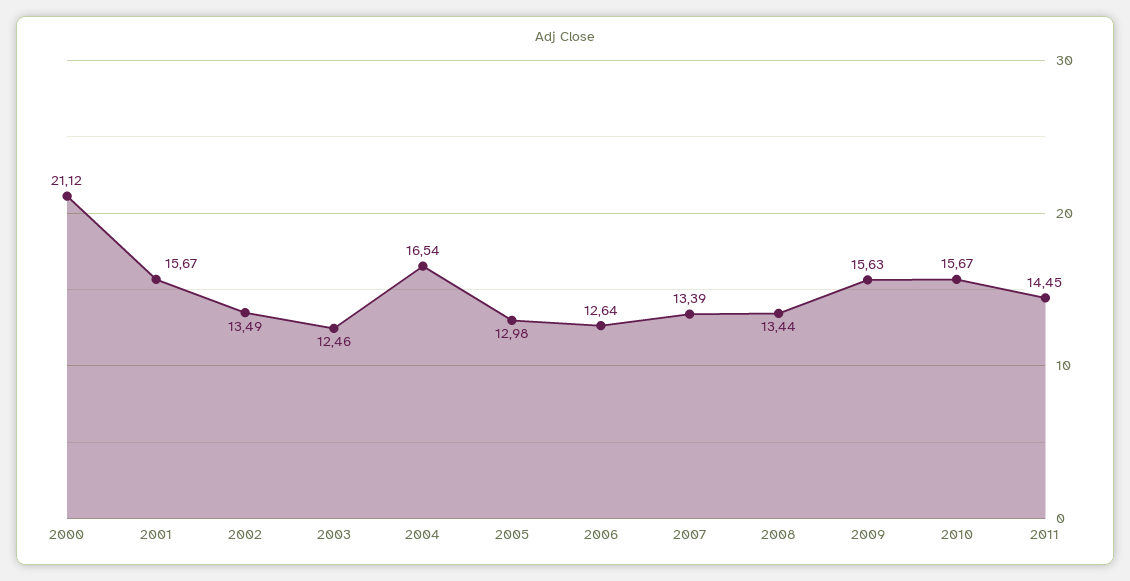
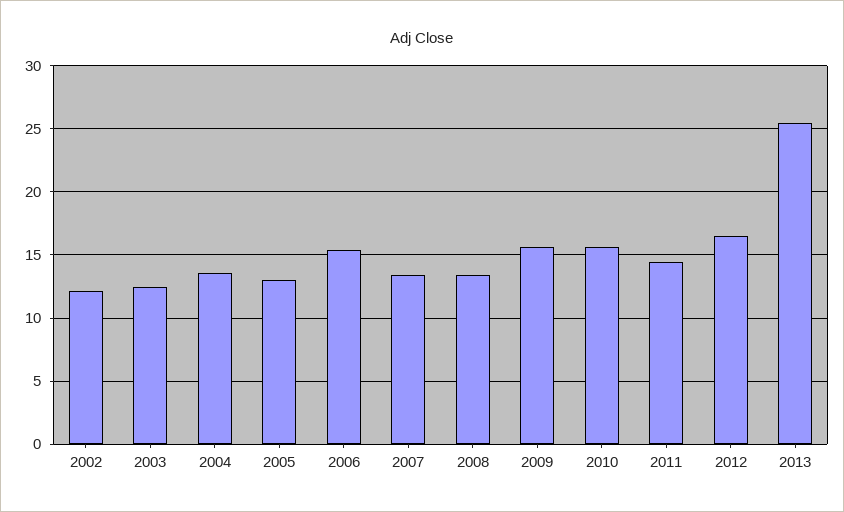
2000: 21.12 -> none
2001: 15.67 -> none
2002: 13.49 -> 12
2004: 16.54 -> 13.5
2006: 12.64 -> 15.5
2012: none -> 16.5
2013: none -> 25.5

